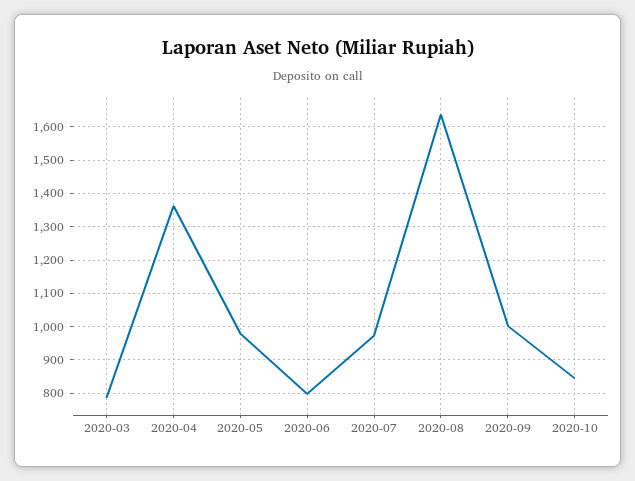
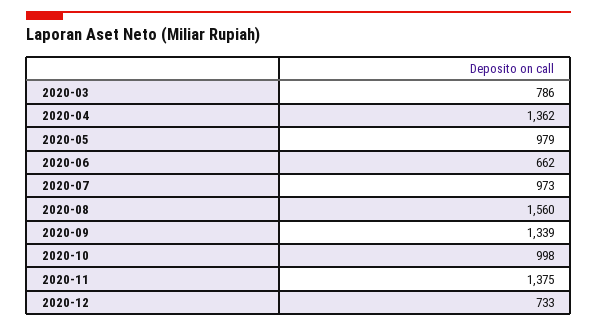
2020-06: 800 -> 662
2020-08: 1640 -> 1560
2020-09: 1000 -> 1339
2020-10: 840 -> 998
2020-11: none -> 1375
2020-12: none -> 733

